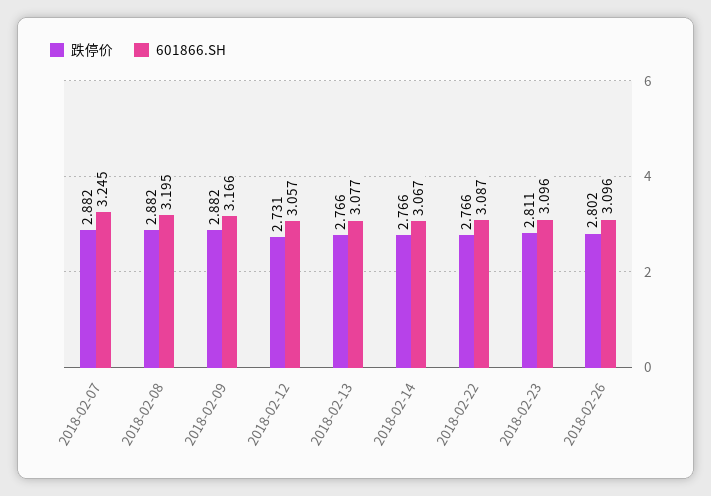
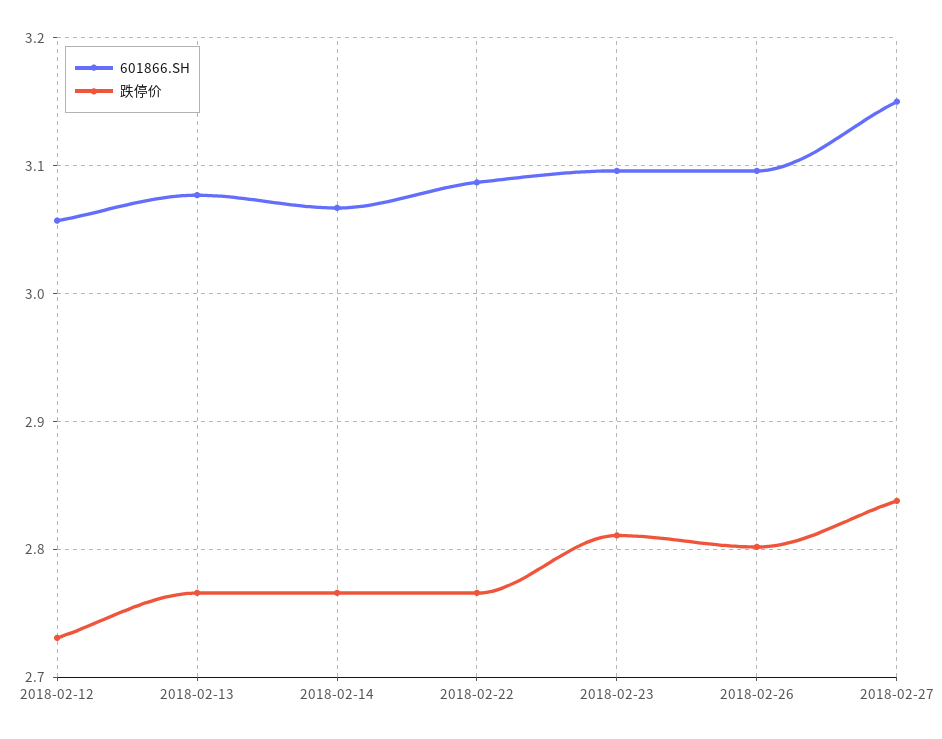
跌停价, 2018-02-07: 2.882 -> none
601866.SH, 2018-02-07: 3.245 -> none
跌停价, 2018-02-08: 2.882 -> none
601866.SH, 2018-02-08: 3.195 -> none
跌停价, 2018-02-09: 2.882 -> none
601866.SH, 2018-02-09: 3.166 -> none
601866.SH, 2018-02-27: none -> 3.15
跌停价, 2018-02-27: none -> 2.84

